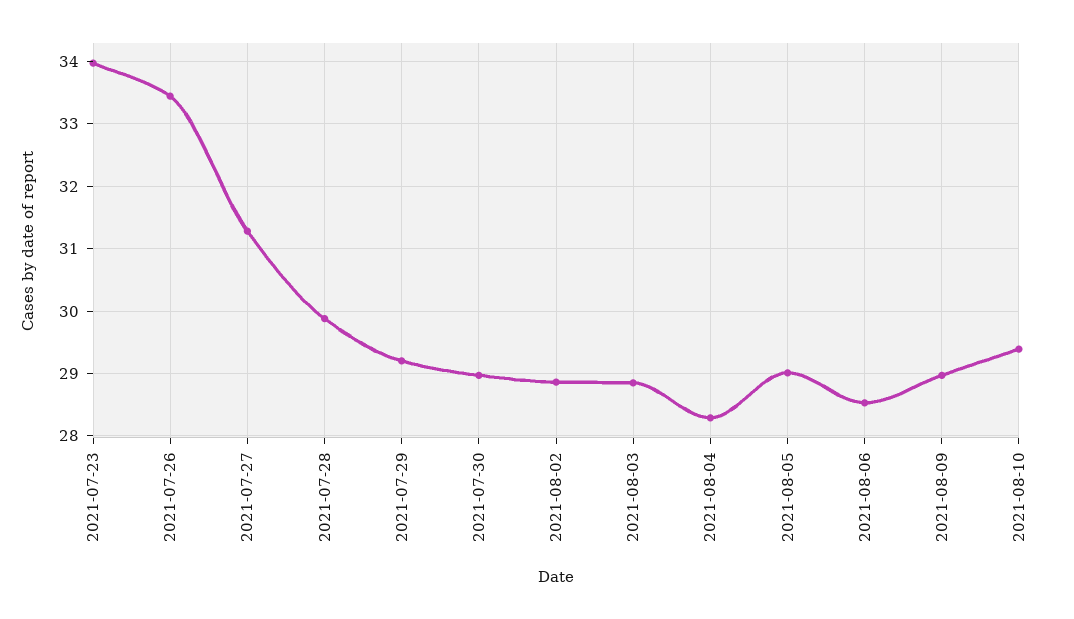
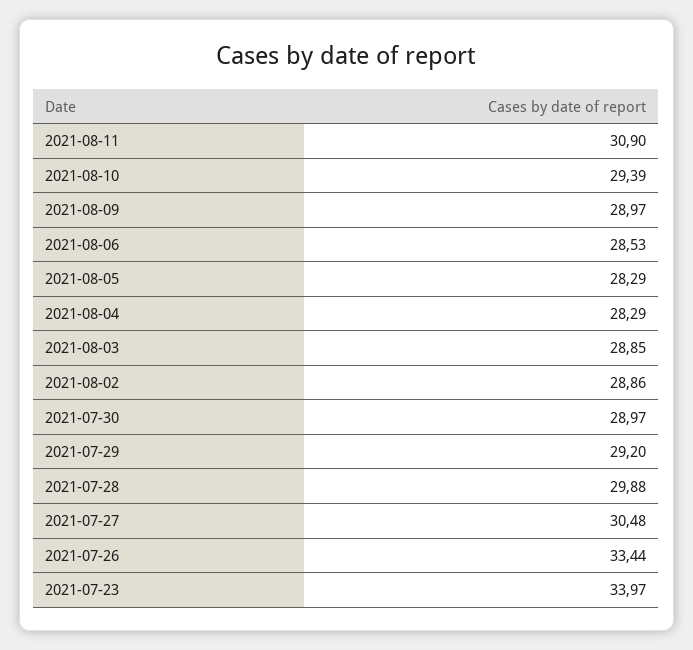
2021-07-27: 31.3 -> 30.48
2021-08-05: 29 -> 28.29
2021-08-11: none -> 30.9

